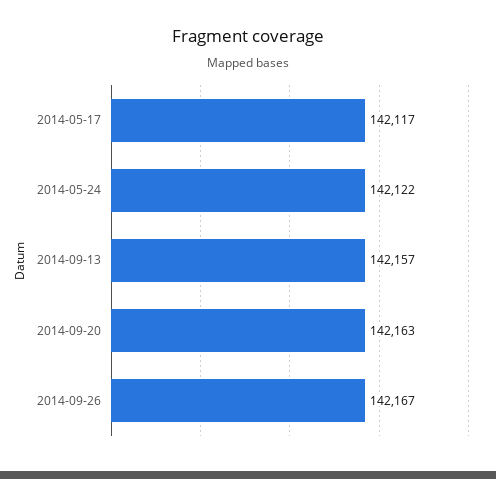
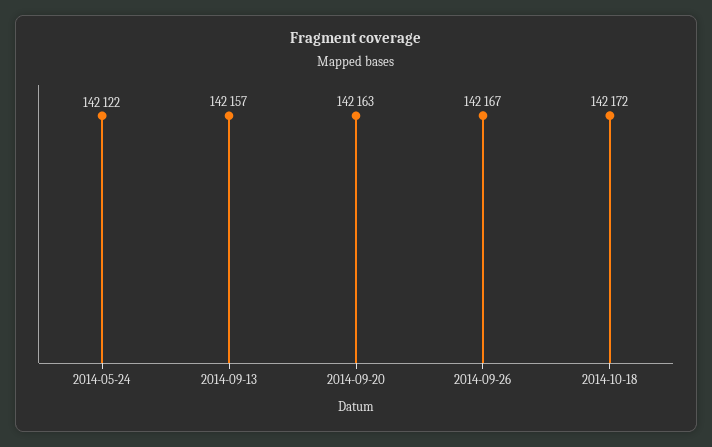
2014-05-17: 142117 -> none
2014-10-18: none -> 142172

